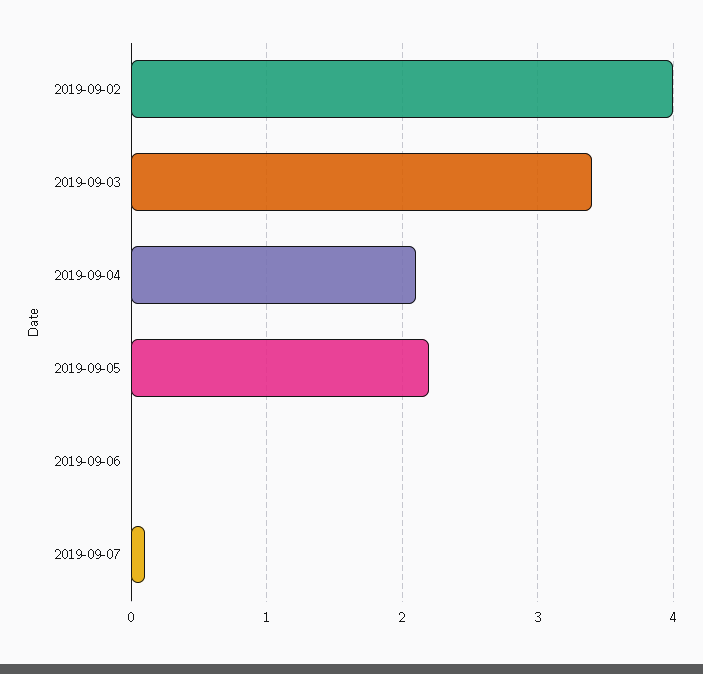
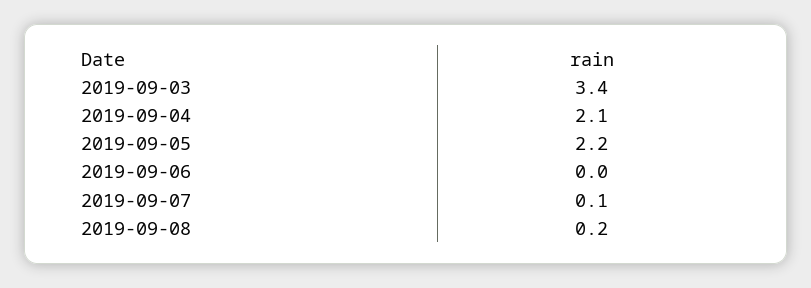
2019-09-02: 4 -> none
2019-09-08: none -> 0.2

